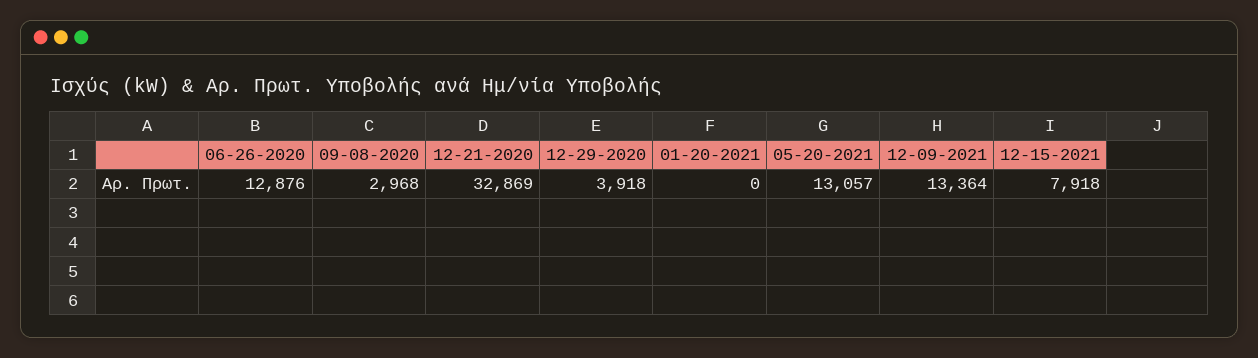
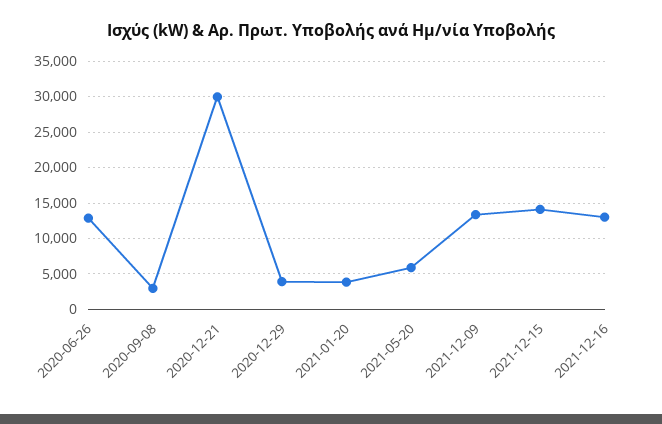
12-21-2020: 32869 -> 30000
01-20-2021: 0 -> 4000
05-20-2021: 13057 -> 6000
12-15-2021: 7918 -> 14000
2021-12-16: none -> 13000

